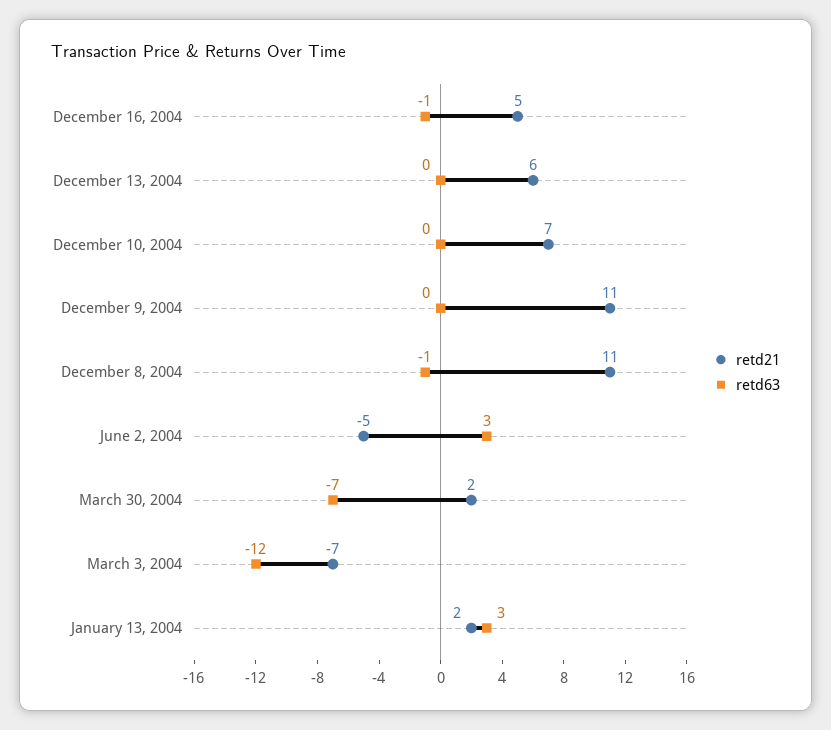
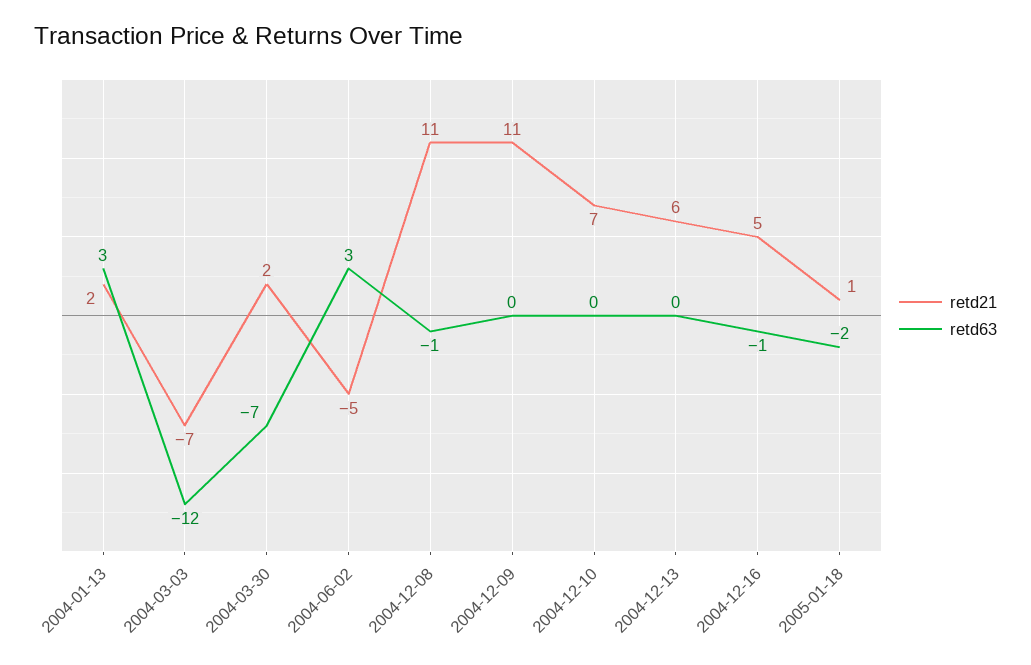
retd21, 2005-01-18: none -> 1
retd63, 2005-01-18: none -> -2

